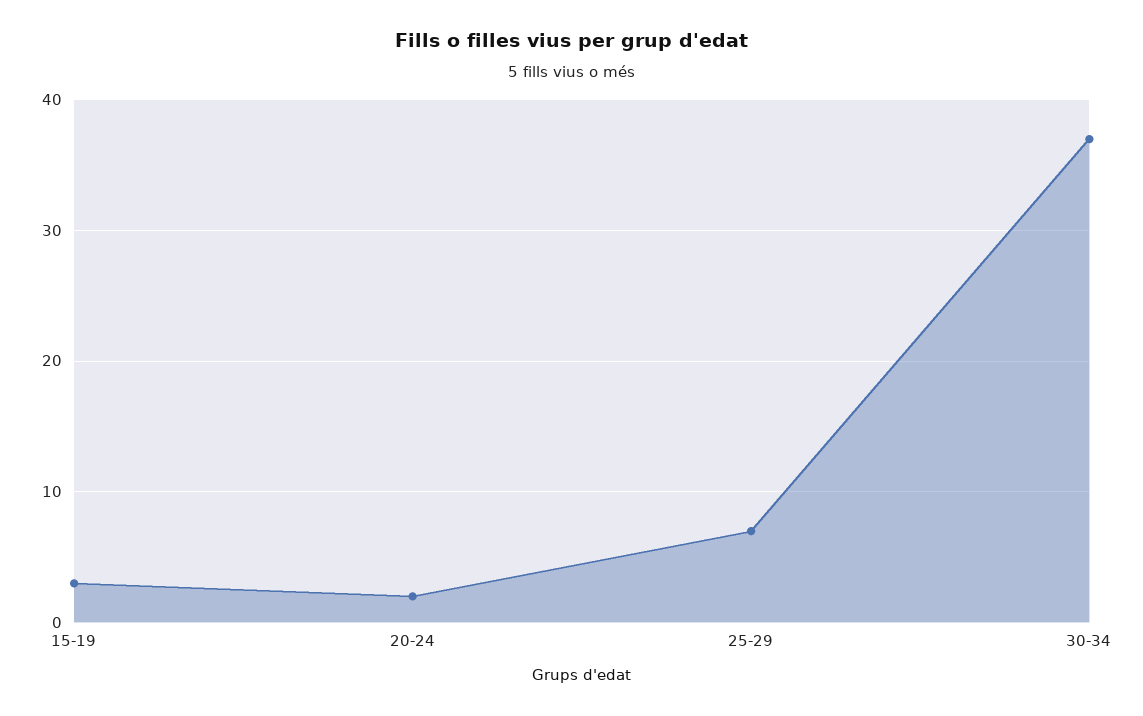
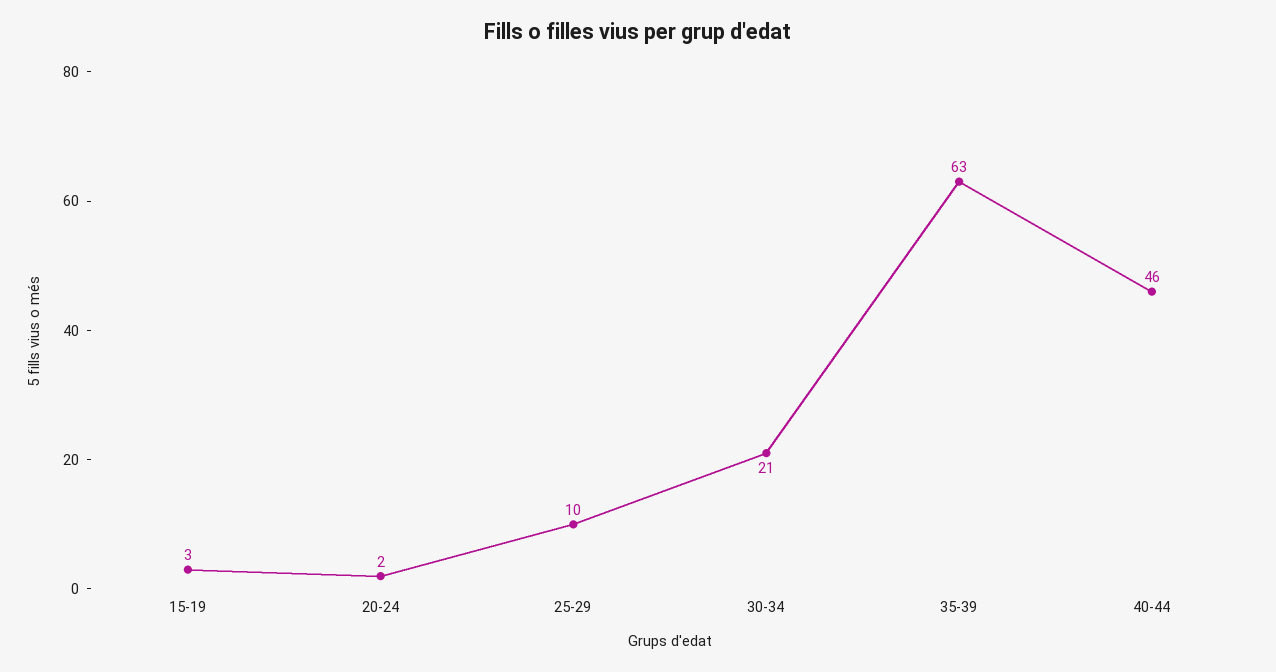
25-29: 7 -> 10
30-34: 37 -> 21
35-39: none -> 63
40-44: none -> 46

